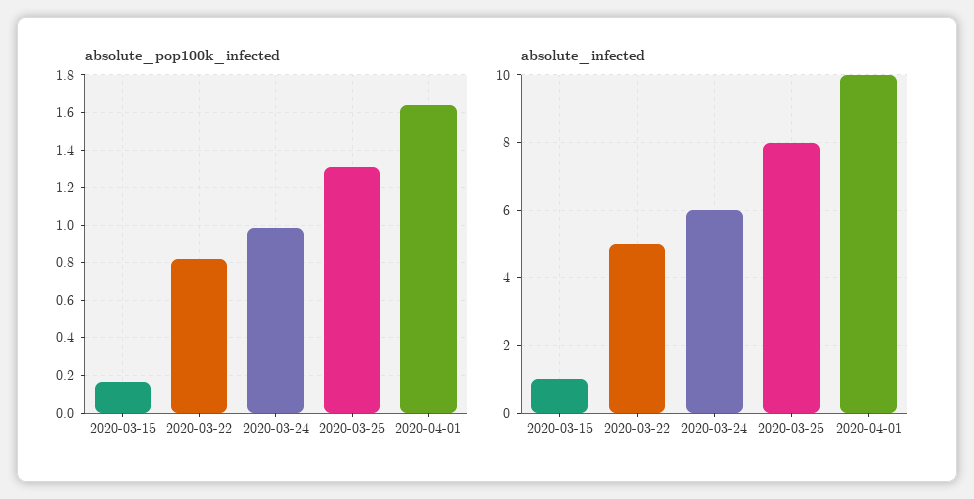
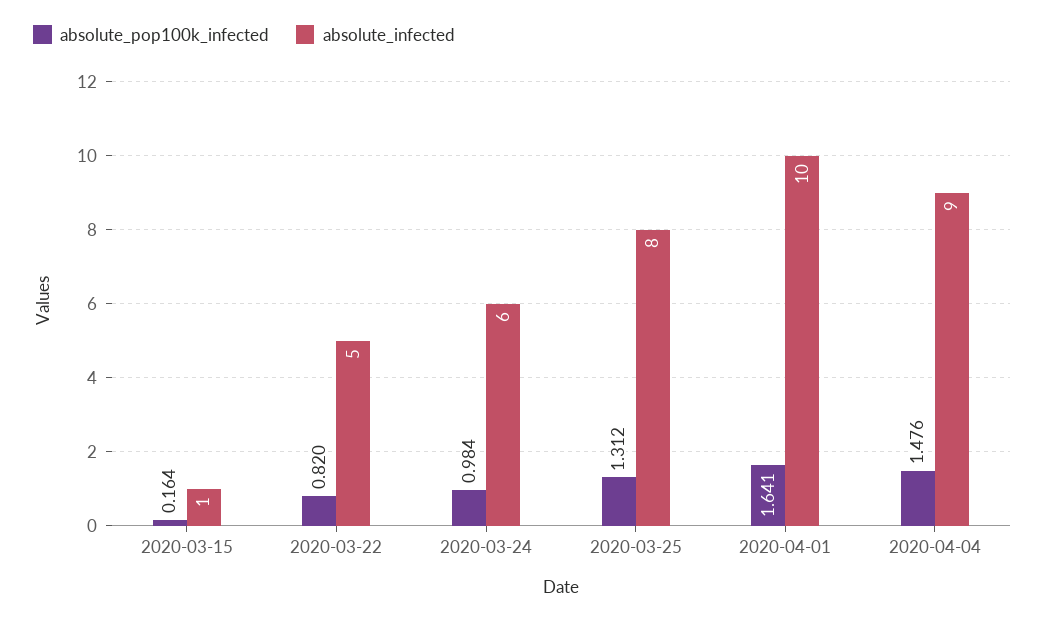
absolute_pop100k_infected, 2020-04-04: none -> 1.476
absolute_infected, 2020-04-04: none -> 9

